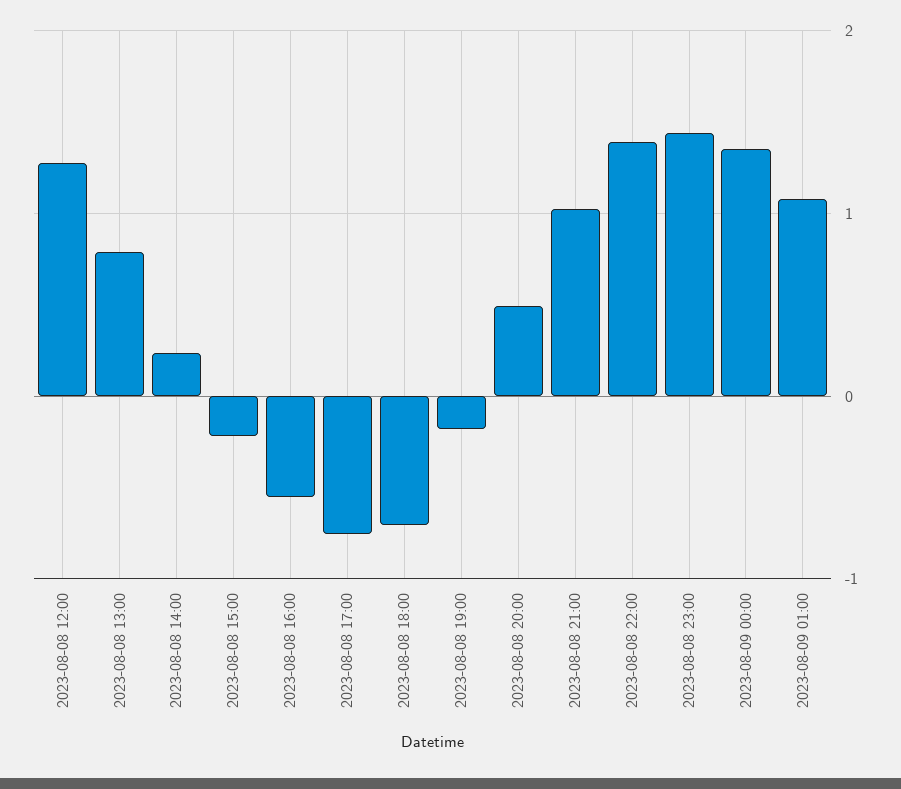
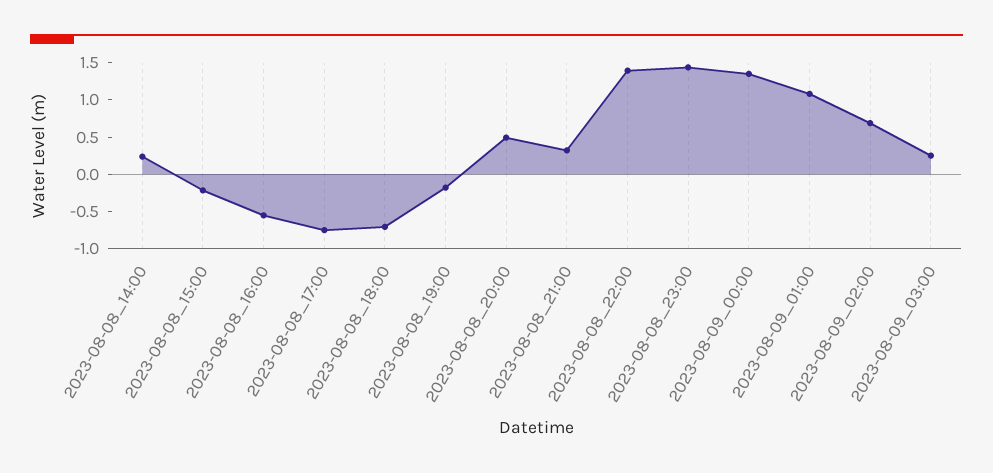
2023-08-08 12:00: 1.3 -> none
2023-08-08 13:00: 0.8 -> none
2023-08-08 21:00: 1 -> 0.25
2023-08-09_02:00: none -> 0.75
2023-08-09_03:00: none -> 0.25

